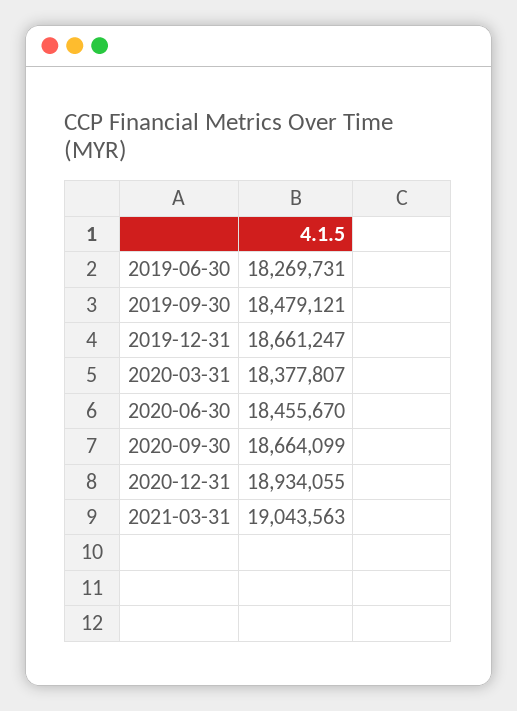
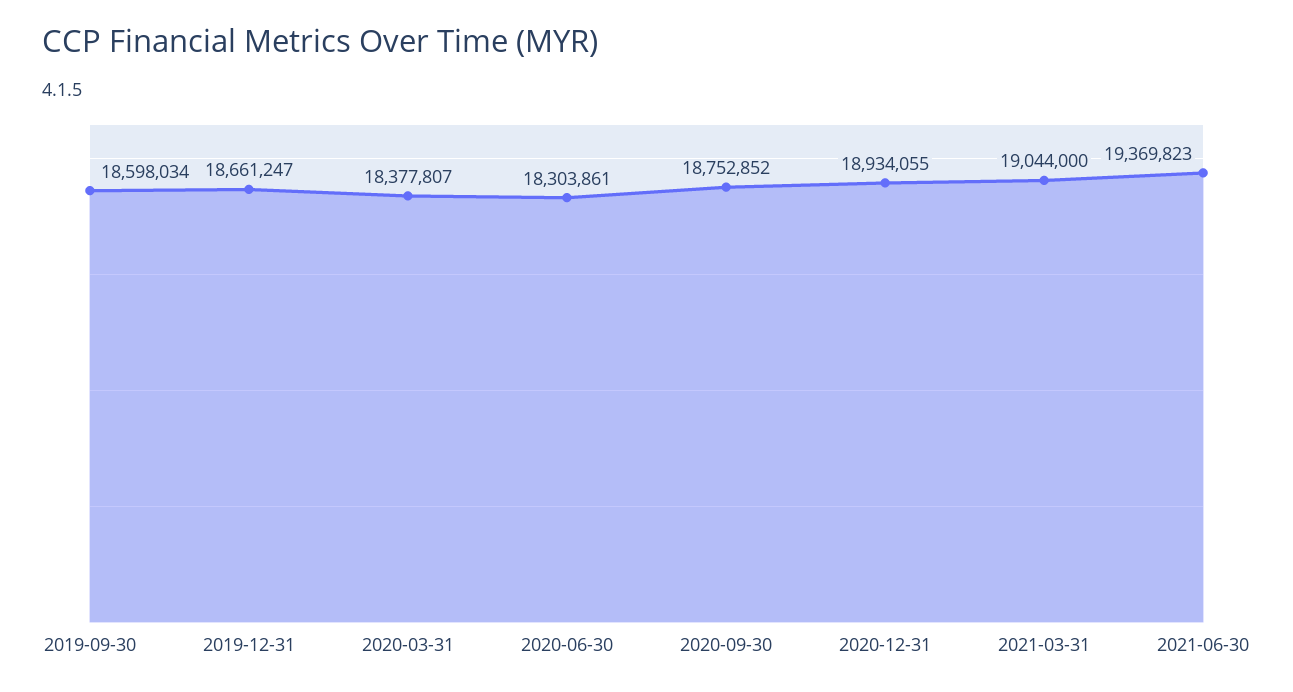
2019-06-30: 18269731 -> none
2019-09-30: 18479121 -> 18598034
2020-06-30: 18455670 -> 18303861
2020-09-30: 18664099 -> 18752852
2021-03-31: 19043563 -> 19044000
2021-06-30: none -> 19369823

